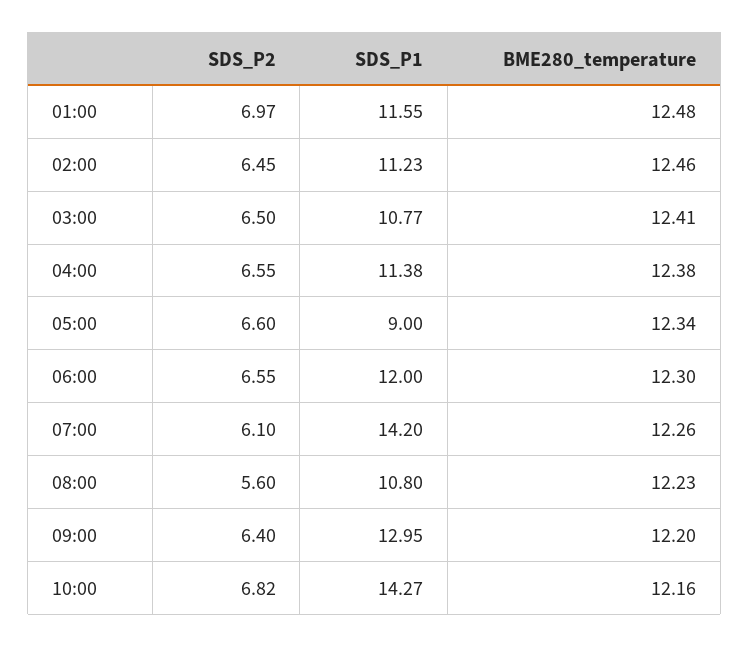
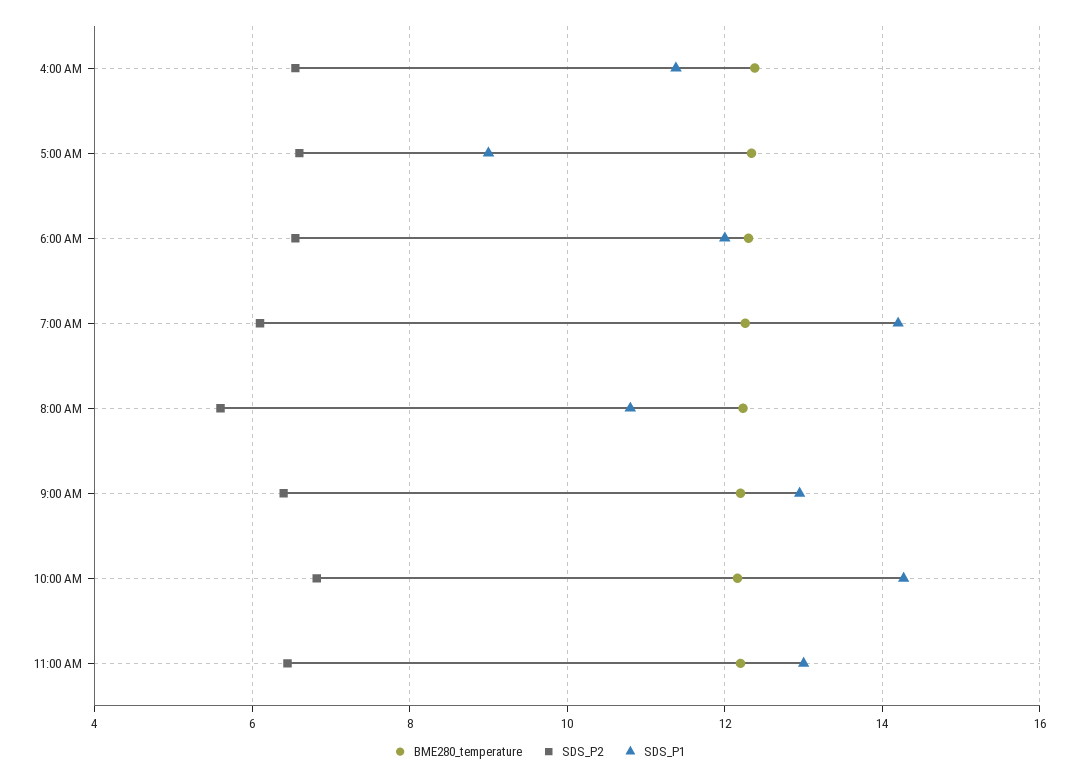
SDS_P2, 01:00: 6.97 -> none
SDS_P1, 01:00: 11.55 -> none
BME280_temperature, 01:00: 12.48 -> none
SDS_P2, 02:00: 6.45 -> none
SDS_P1, 02:00: 11.23 -> none
BME280_temperature, 02:00: 12.46 -> none
SDS_P2, 03:00: 6.5 -> none
SDS_P1, 03:00: 10.77 -> none
BME280_temperature, 03:00: 12.41 -> none
BME280_temperature, 11:00 AM: none -> 12.2
SDS_P2, 11:00 AM: none -> 6.4
SDS_P1, 11:00 AM: none -> 13

